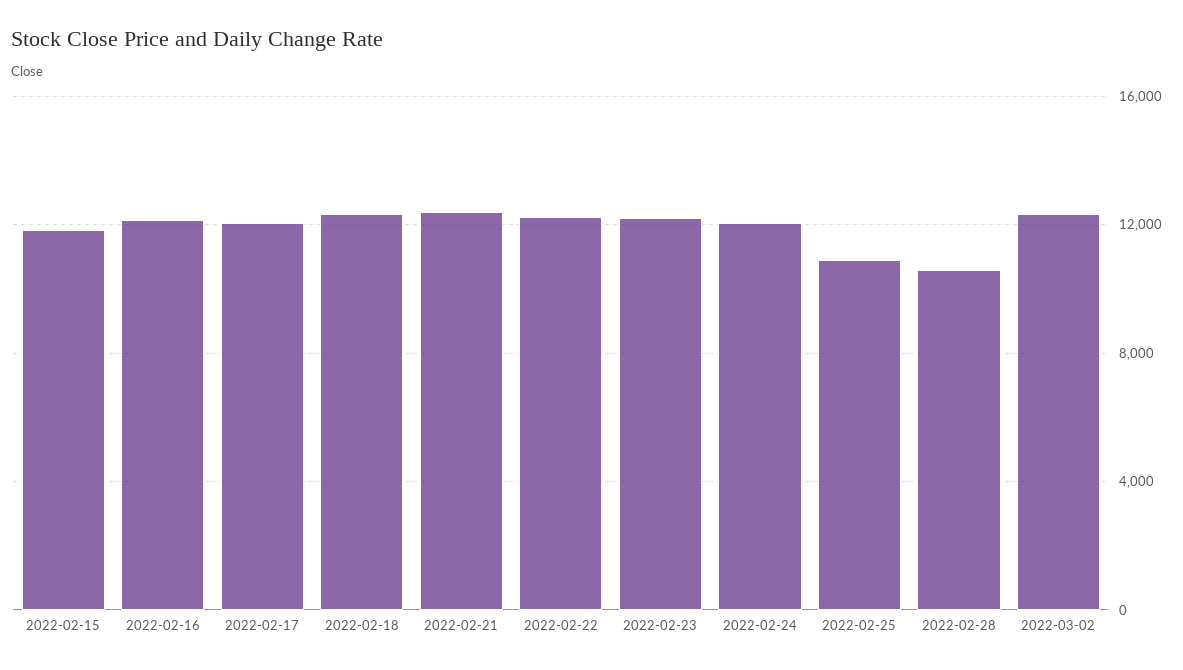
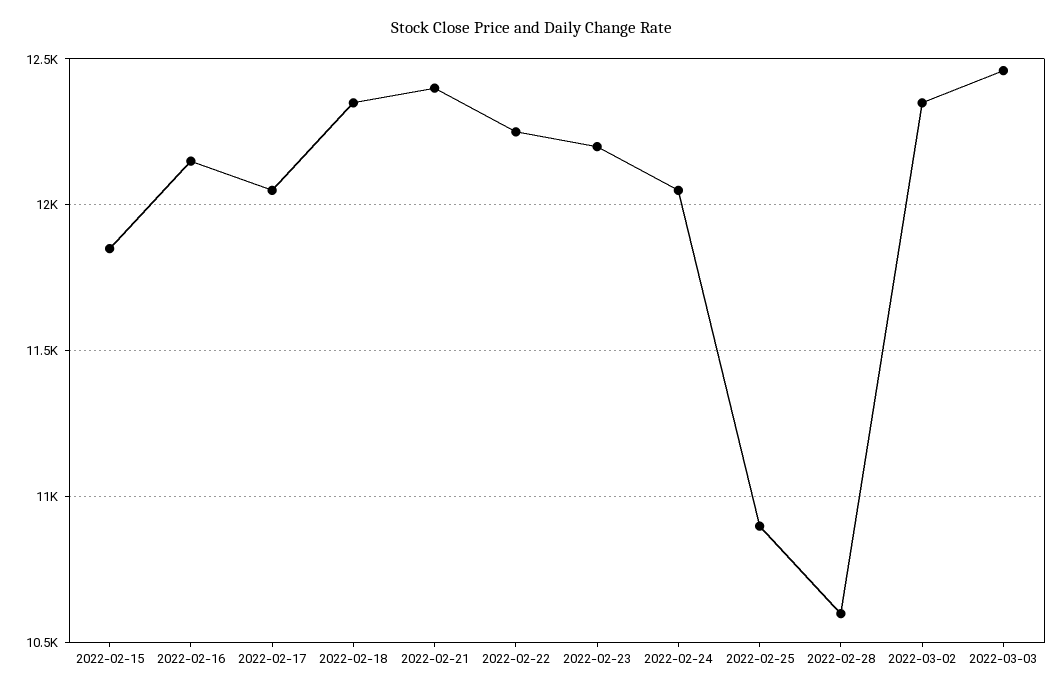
2022-03-03: none -> 12450

